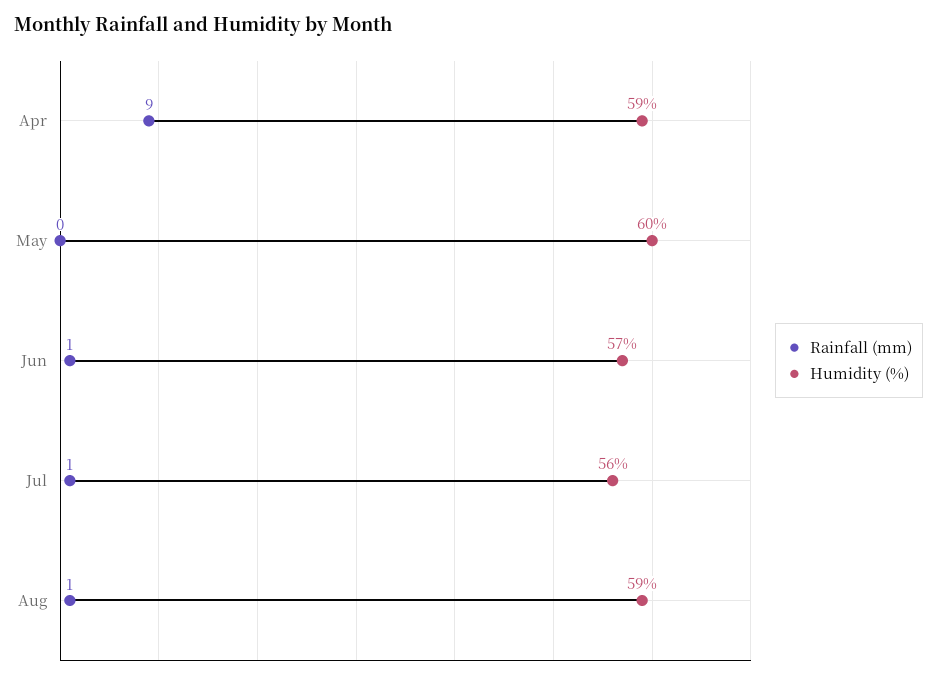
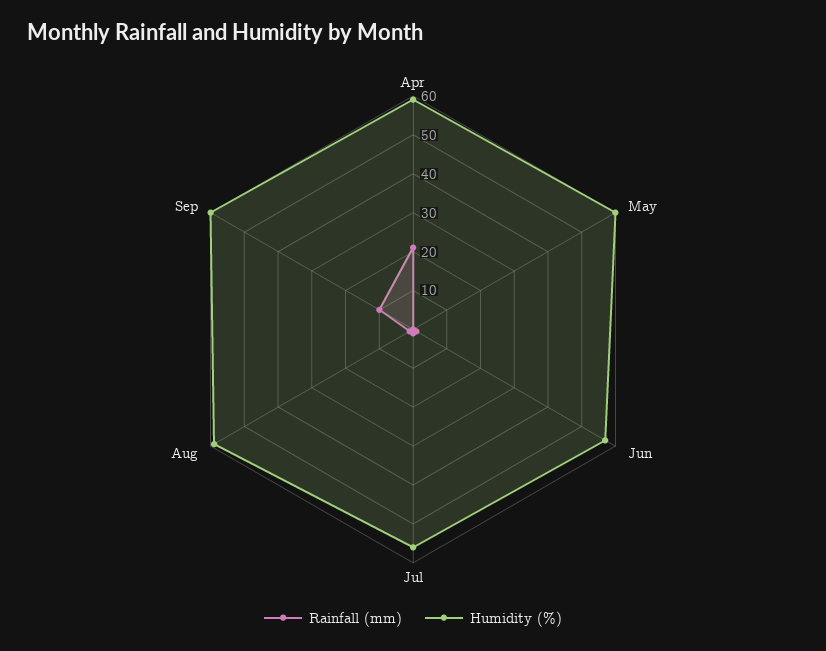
Rainfall (mm), Apr: 9 -> 20
Rainfall (mm), Sep: none -> 10
Humidity (%), Sep: none -> 60

